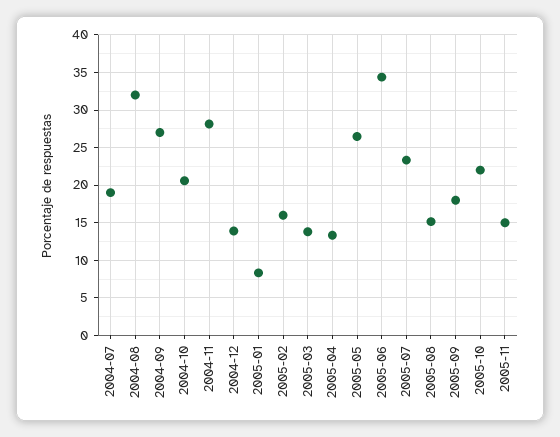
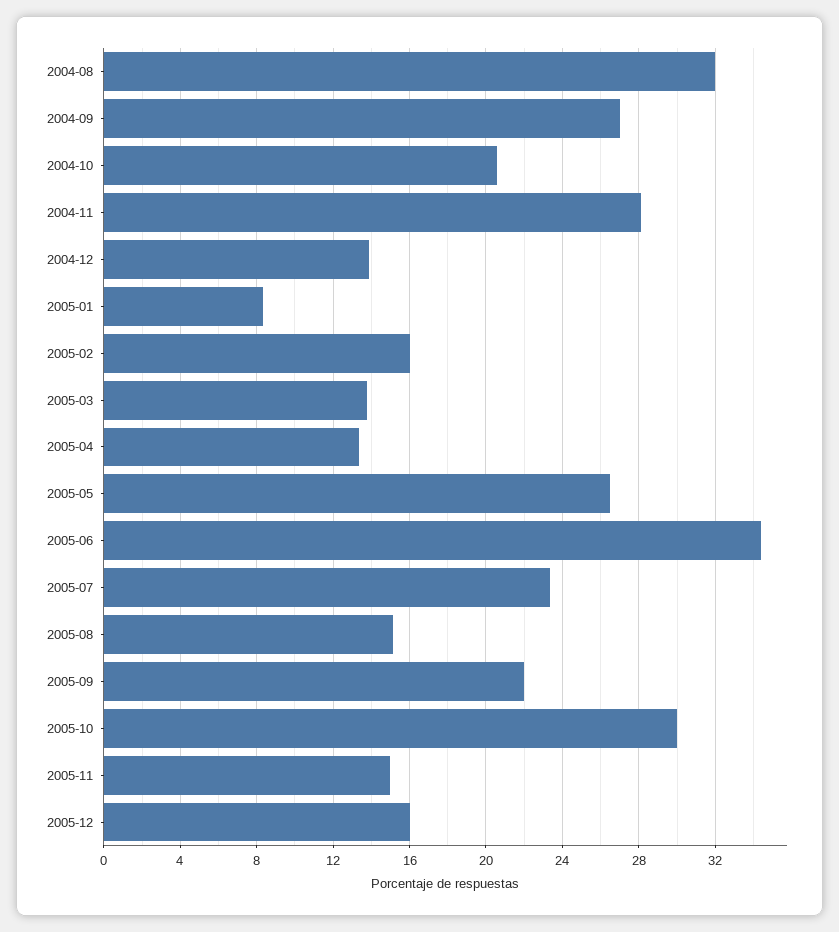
2004-07: 19 -> none
2005-09: 18 -> 22
2005-10: 22 -> 30
2005-12: none -> 16

